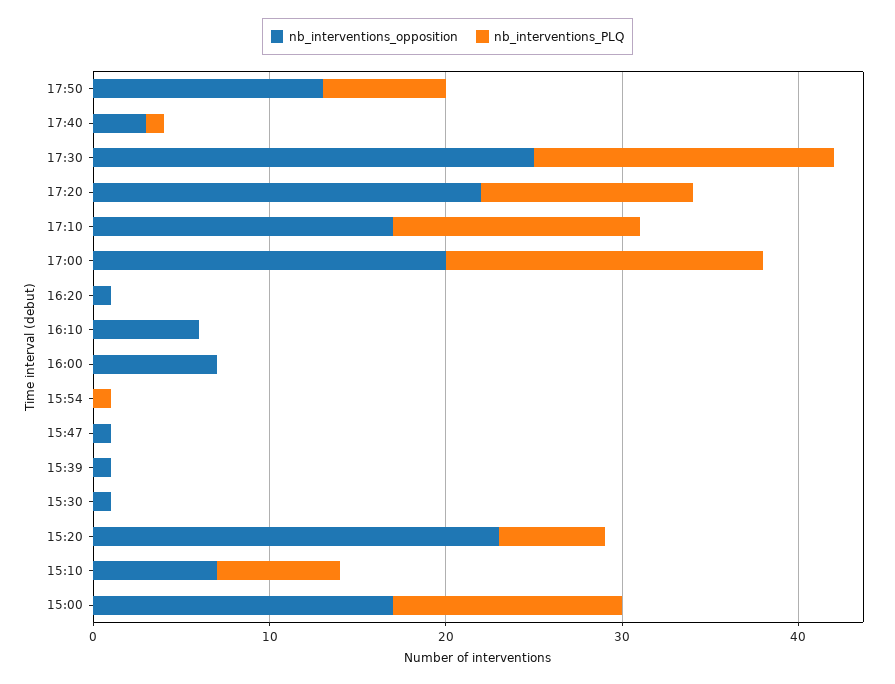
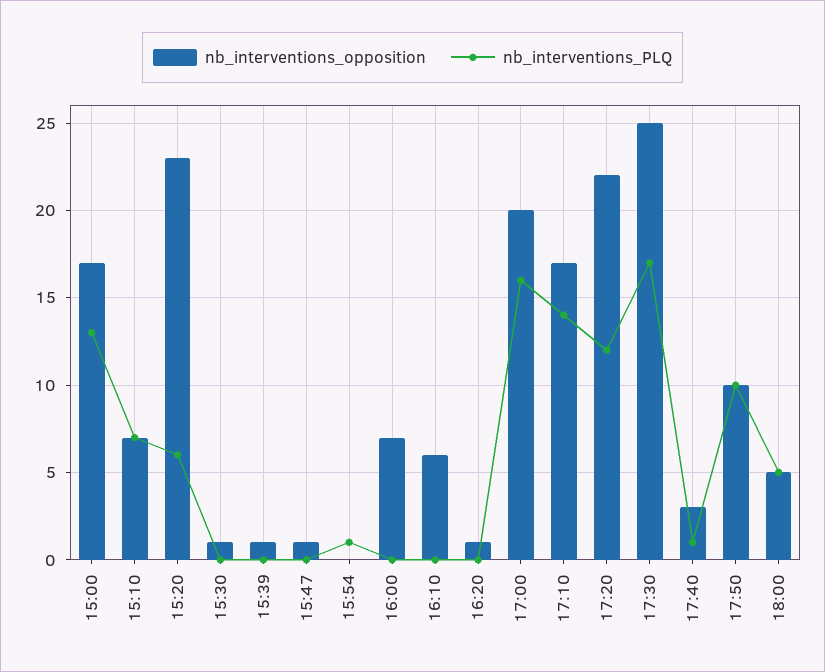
nb_interventions_opposition, 17:50: 13 -> 10
nb_interventions_PLQ, 17:50: 7 -> 10
nb_interventions_PLQ, 17:00: 18 -> 16
nb_interventions_opposition, 18:00: none -> 5
nb_interventions_PLQ, 18:00: none -> 5

